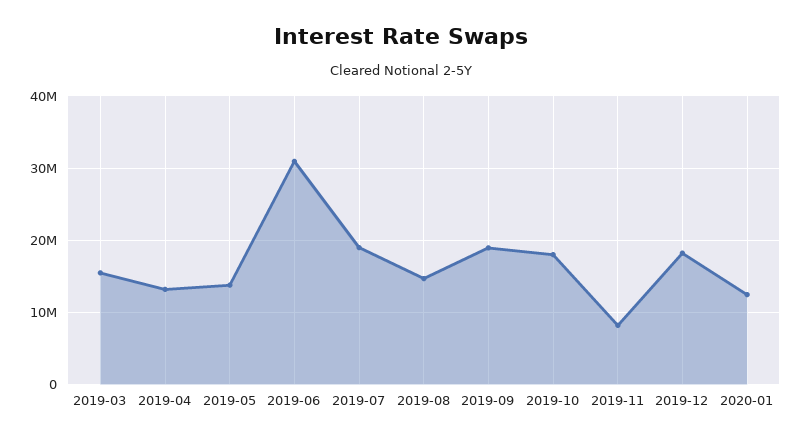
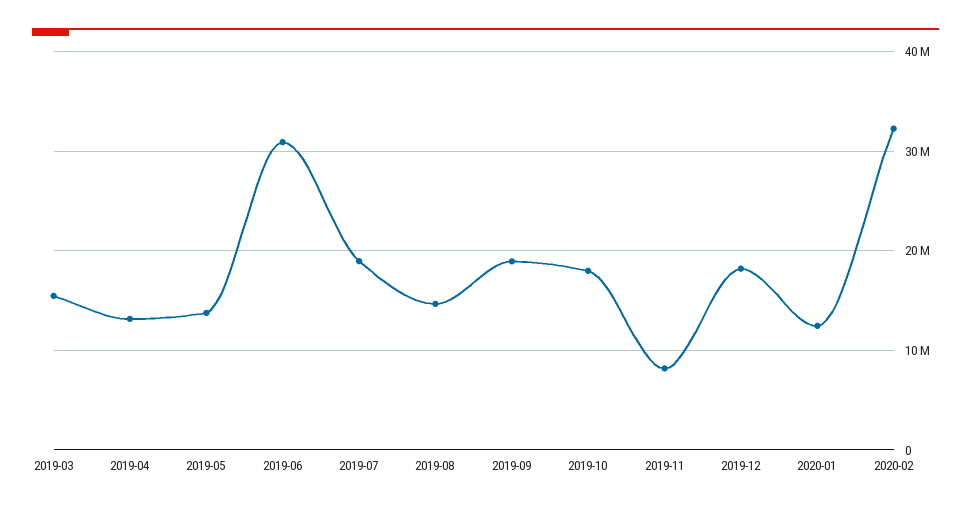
2020-02: none -> 32000000

